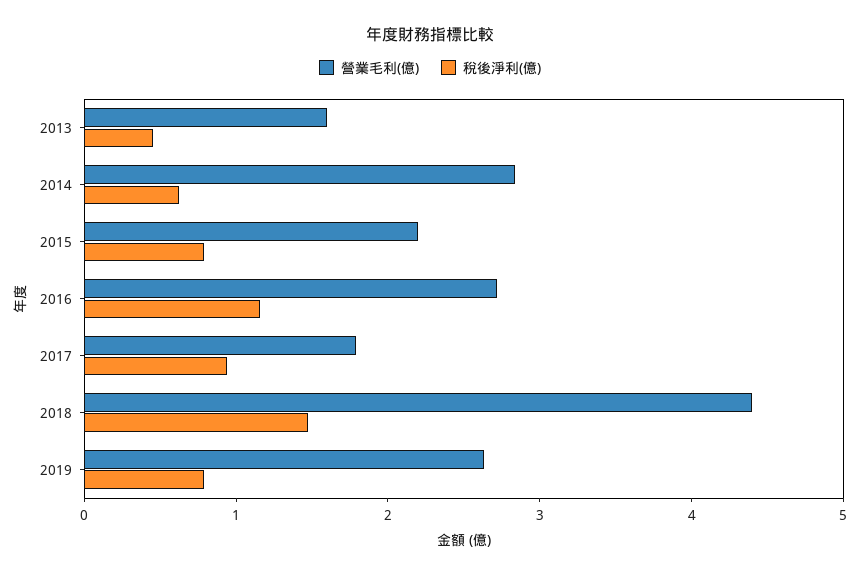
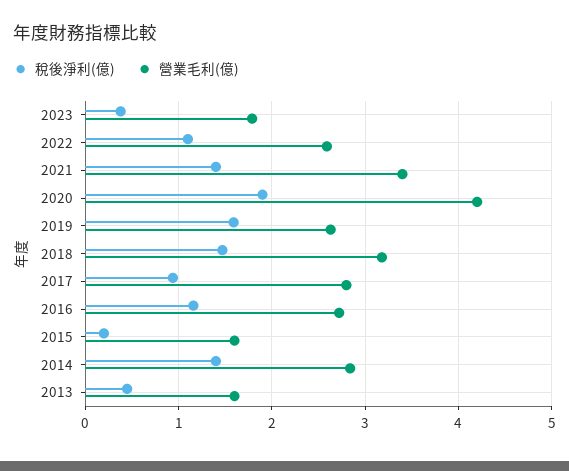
稅後淨利(億), 2014: 0.6 -> 1.4
營業毛利(億), 2015: 2.2 -> 1.6
稅後淨利(億), 2015: 0.8 -> 0.2
營業毛利(億), 2017: 1.8 -> 2.8
營業毛利(億), 2018: 4.4 -> 3.2
稅後淨利(億), 2019: 0.8 -> 1.6
稅後淨利(億), 2023: none -> 0.4
營業毛利(億), 2023: none -> 1.8
稅後淨利(億), 2022: none -> 1.1
營業毛利(億), 2022: none -> 2.6
稅後淨利(億), 2021: none -> 1.4
營業毛利(億), 2021: none -> 3.4
稅後淨利(億), 2020: none -> 1.9
營業毛利(億), 2020: none -> 4.2

